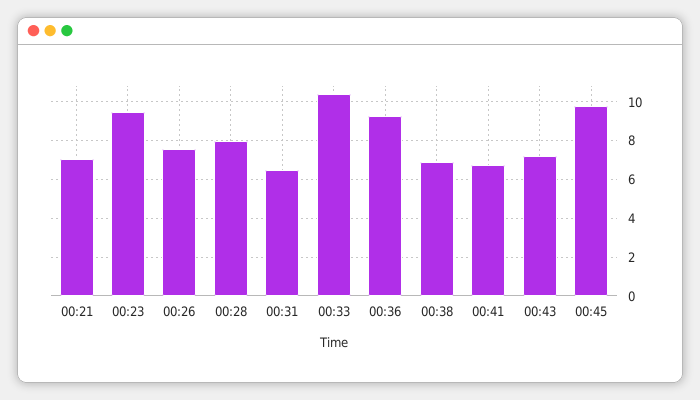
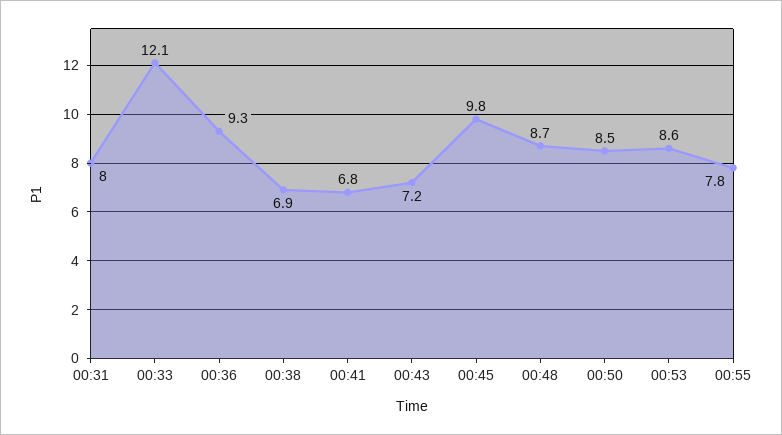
00:21: 7 -> none
00:23: 9.5 -> none
00:26: 7.5 -> none
00:28: 8 -> none
00:31: 6.5 -> 8
00:33: 10.5 -> 12.1
00:48: none -> 8.7
00:50: none -> 8.5
00:53: none -> 8.6
00:55: none -> 7.8

